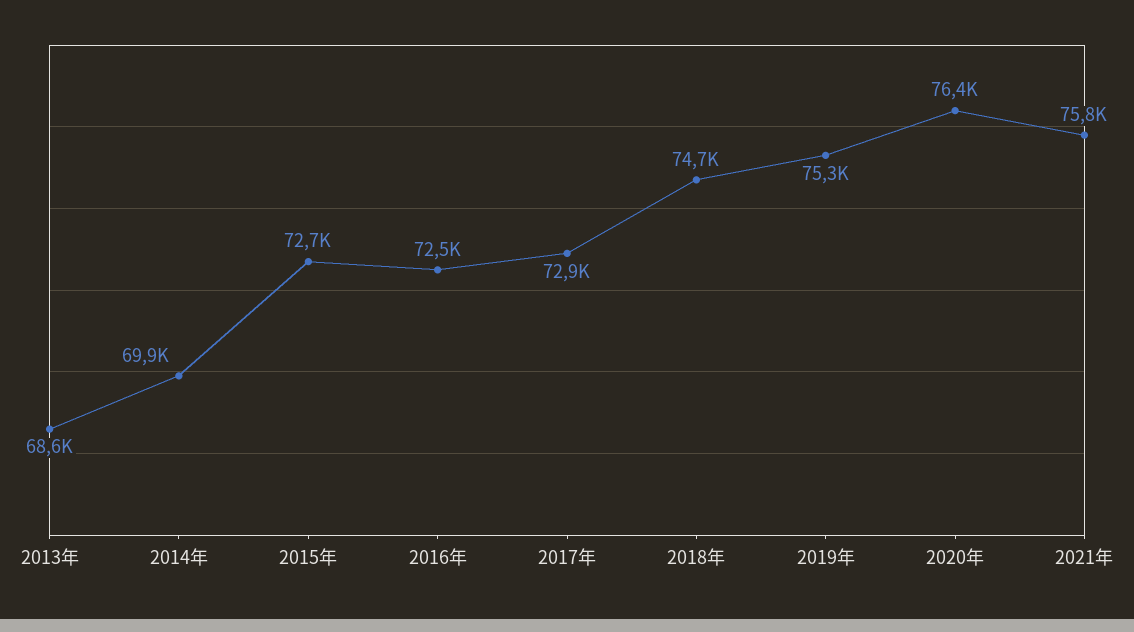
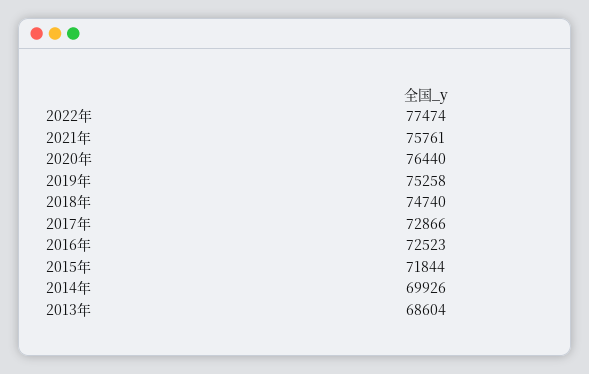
2015年: 72700 -> 71844
2022年: none -> 77474

